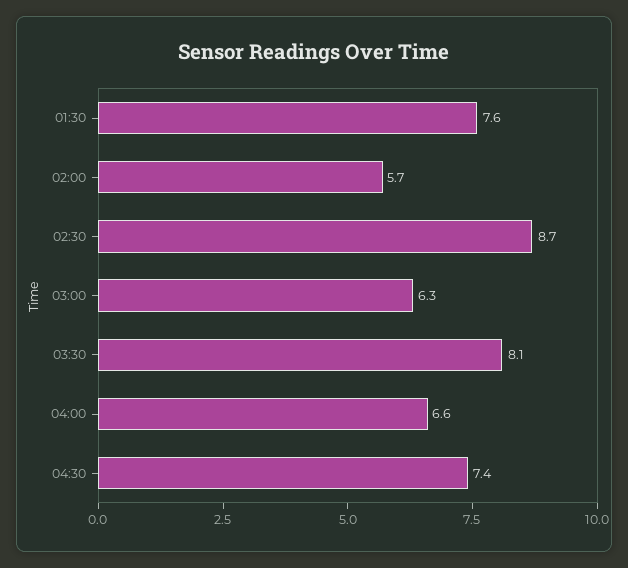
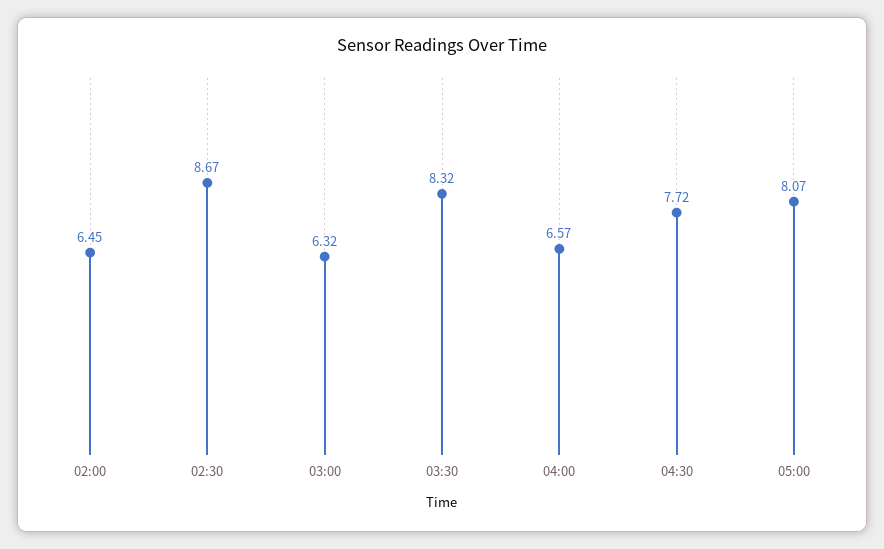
01:30: 7.6 -> none
02:00: 5.7 -> 6.45
03:30: 8.1 -> 8.32
04:30: 7.4 -> 7.72
05:00: none -> 8.07

